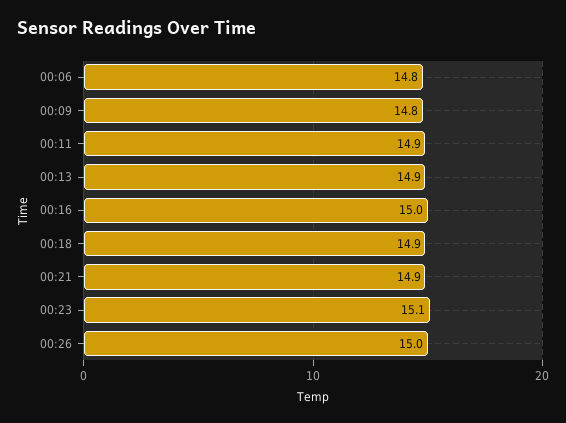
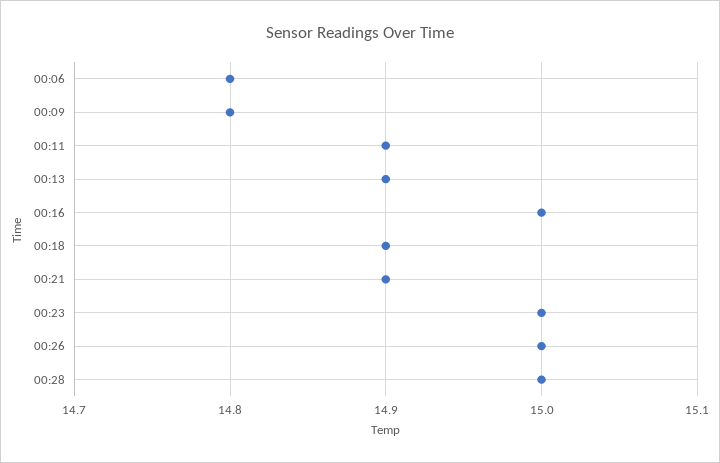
00:23: 15.1 -> 15
00:28: none -> 15

